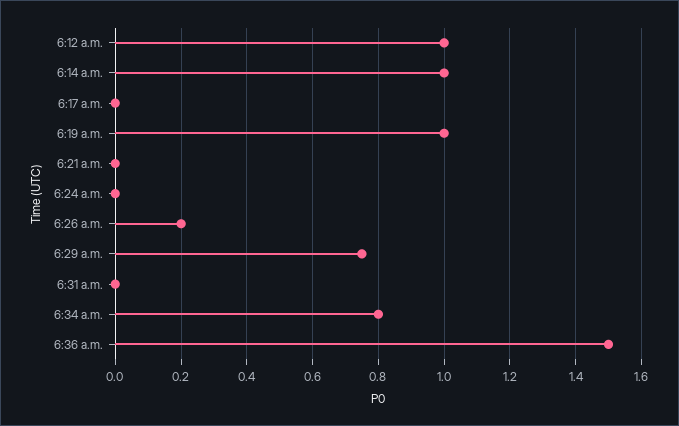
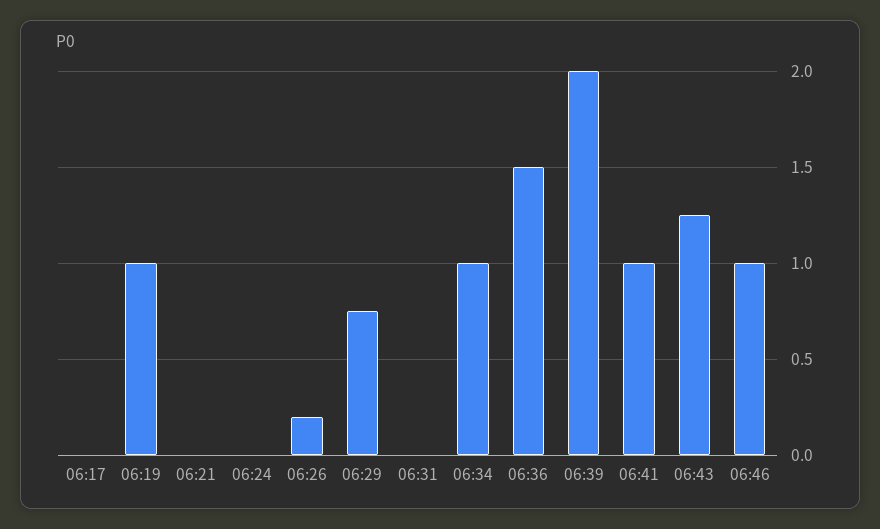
6:12 a.m.: 1 -> none
6:14 a.m.: 1 -> none
6:34 a.m.: 0.8 -> 1
06:39: none -> 2
06:41: none -> 1
06:43: none -> 1.25
06:46: none -> 1

